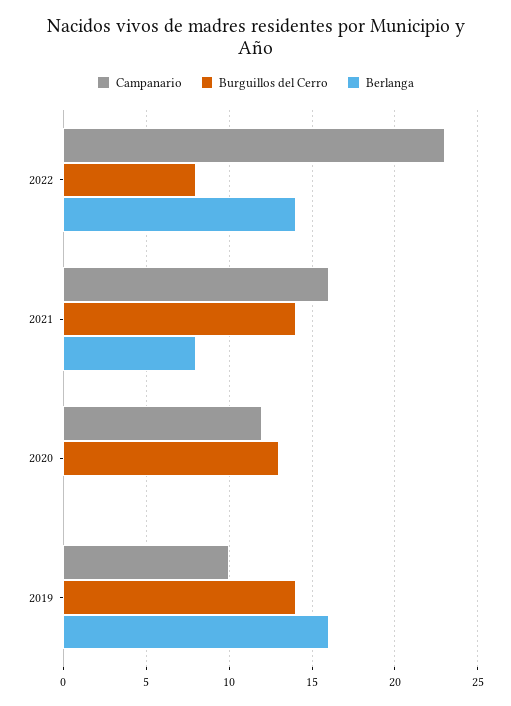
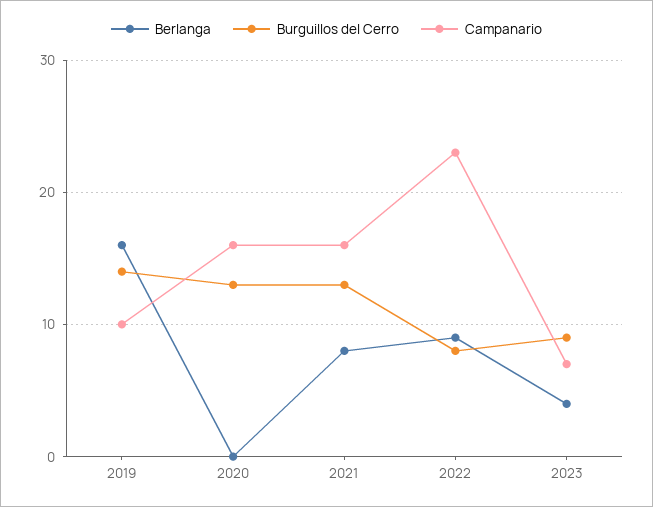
Berlanga, 2022: 14 -> 9
Burguillos del Cerro, 2021: 14 -> 13
Campanario, 2020: 12 -> 16
Berlanga, 2023: none -> 4
Burguillos del Cerro, 2023: none -> 9
Campanario, 2023: none -> 7

